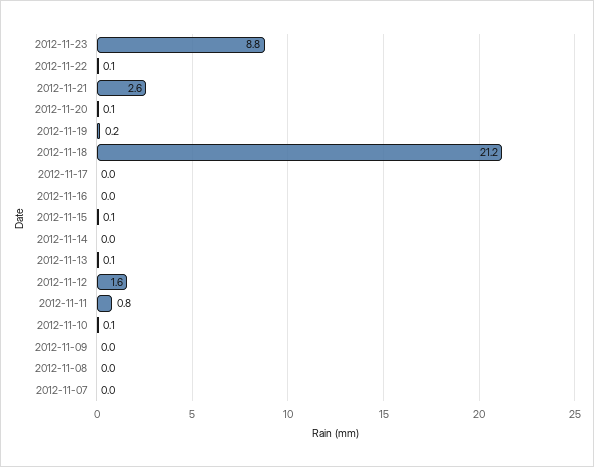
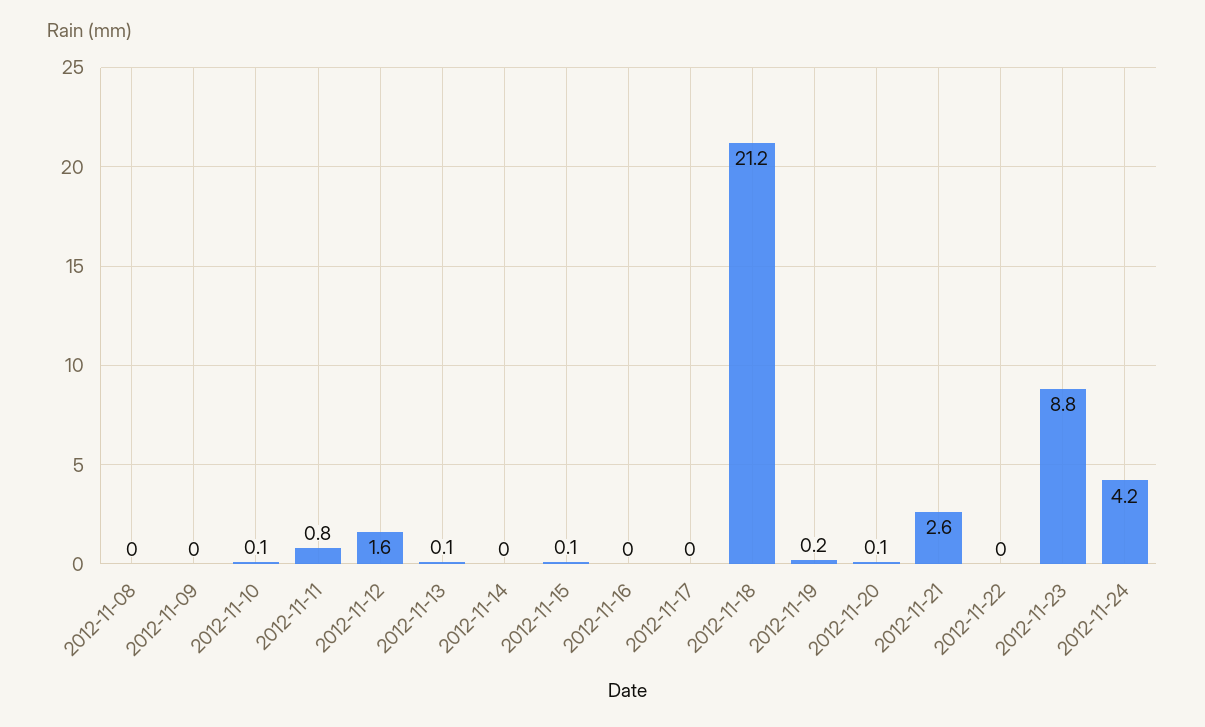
2012-11-22: 0.1 -> 0
2012-11-07: 0 -> none
2012-11-24: none -> 4.2

